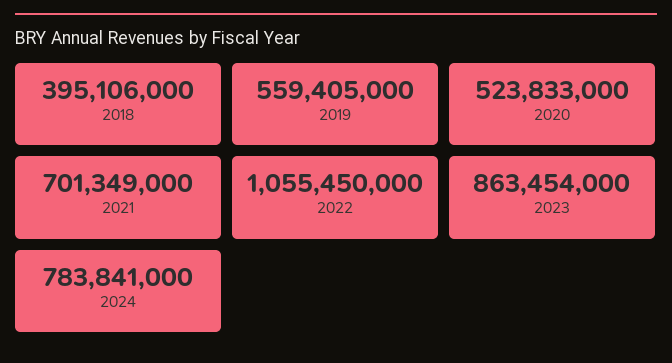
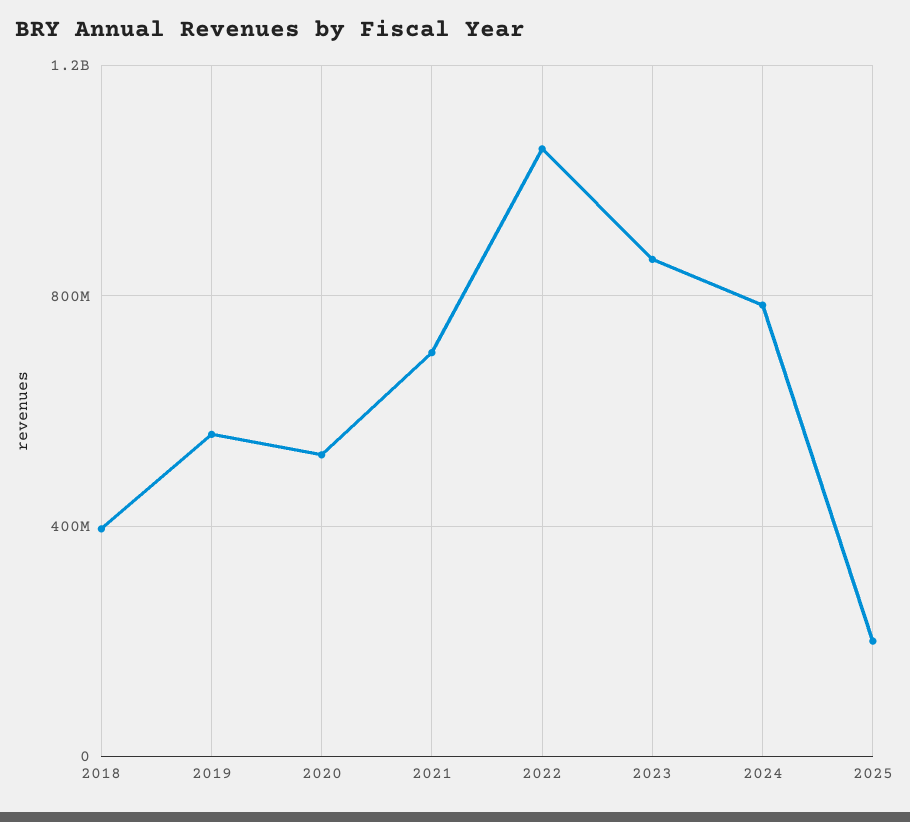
2025: none -> 200000000

